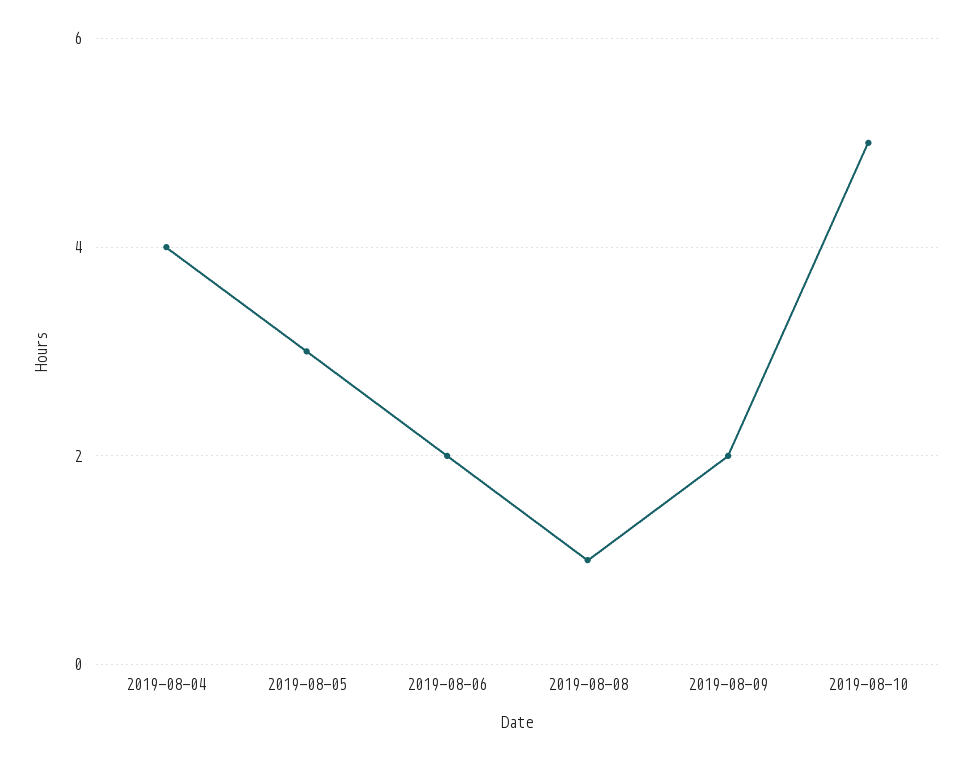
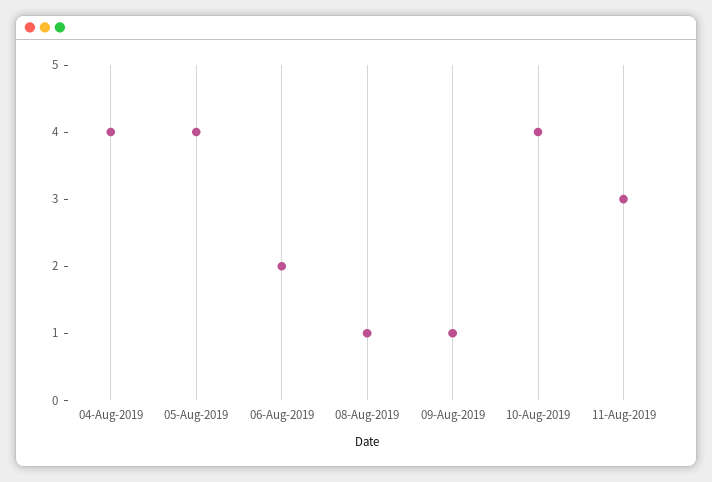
2019-08-05: 3 -> 4
2019-08-09: 2 -> 1
2019-08-10: 5 -> 4
11-Aug-2019: none -> 3

